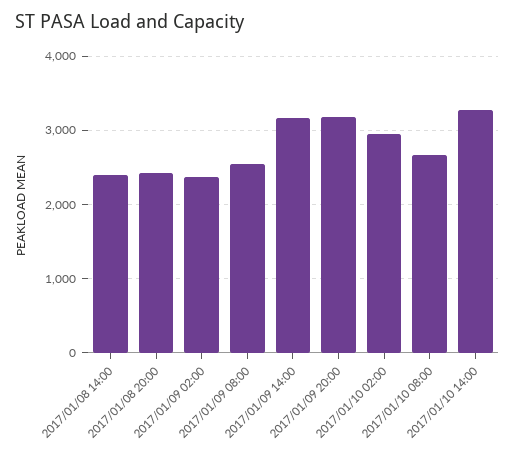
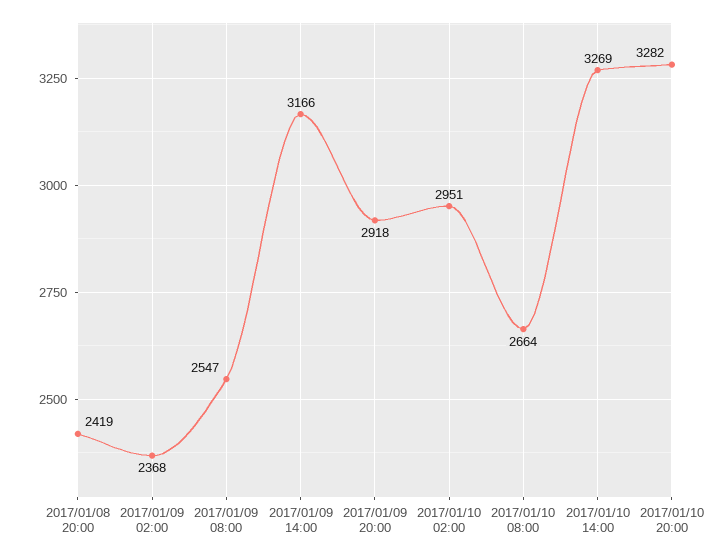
2017/01/08 14:00: 2400 -> none
2017/01/09 20:00: 3200 -> 2918
2017/01/10 20:00: none -> 3282

